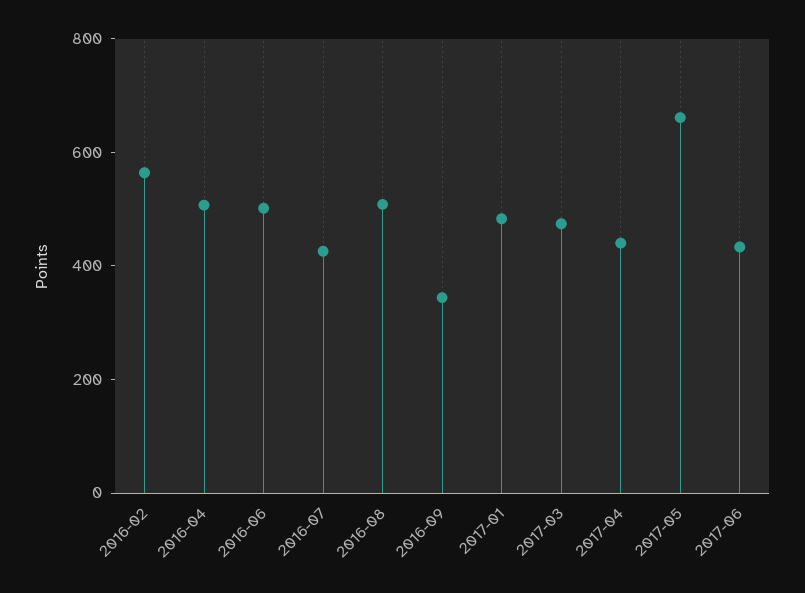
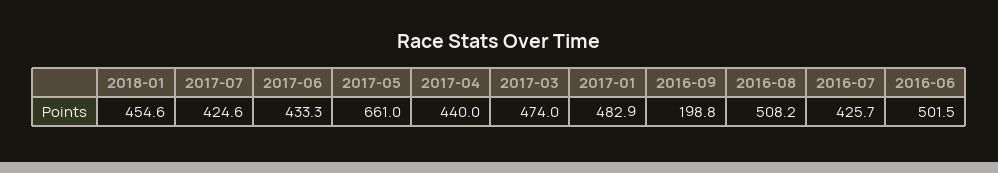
2016-02: 550 -> none
2016-04: 500 -> none
2016-09: 350 -> 198.8
2018-01: none -> 454.6
2017-07: none -> 424.6

